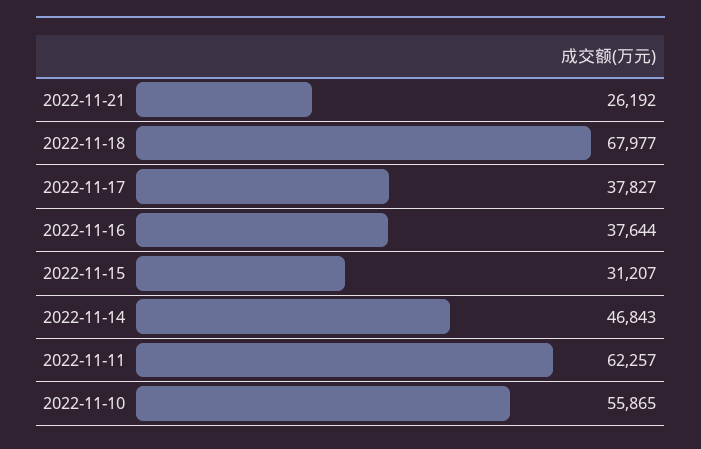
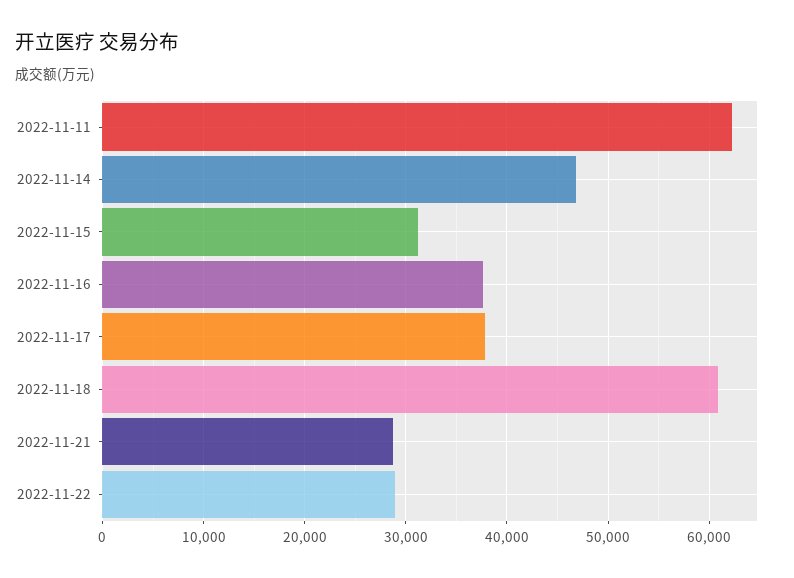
2022-11-21: 26192 -> 29000
2022-11-18: 67977 -> 61000
2022-11-10: 55865 -> none
2022-11-22: none -> 29000

